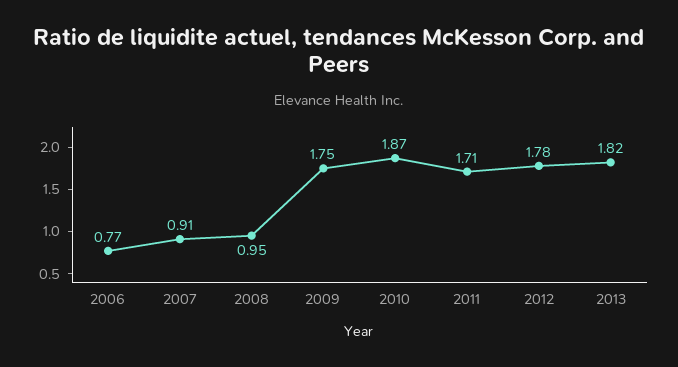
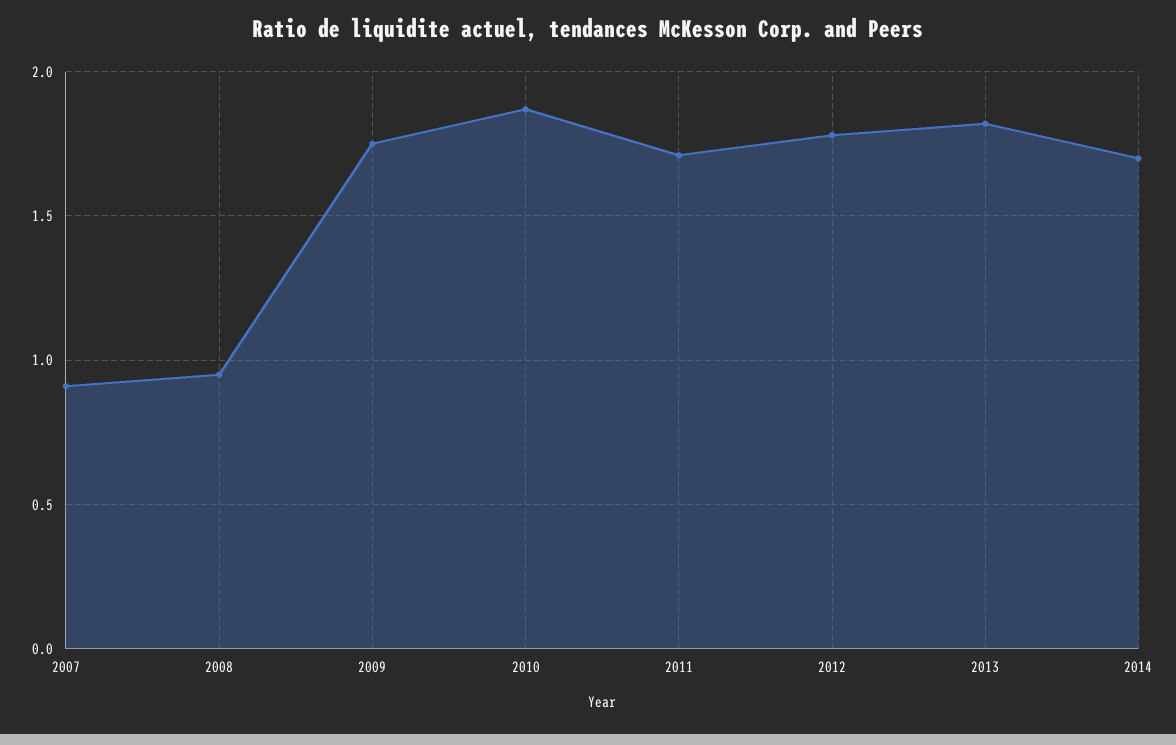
2006: 0.77 -> none
2014: none -> 1.7

